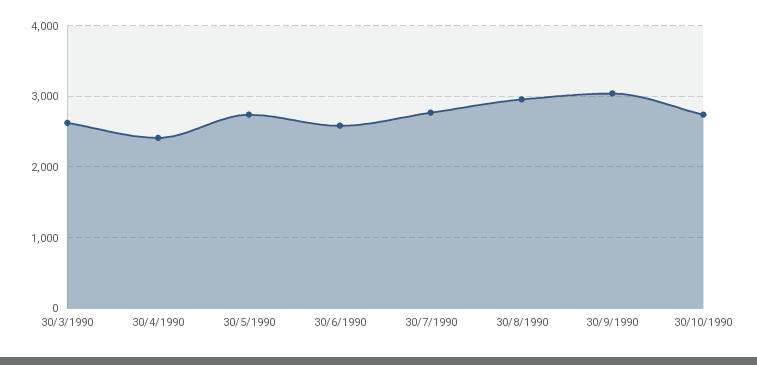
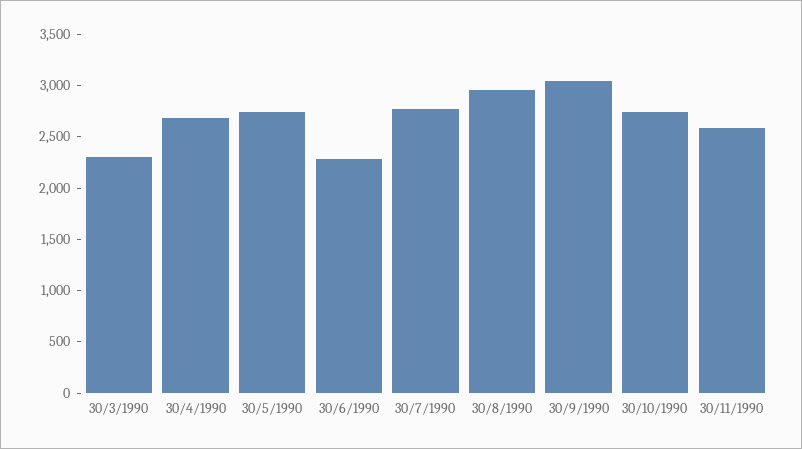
30/3/1990: 2600 -> 2300
30/4/1990: 2400 -> 2700
30/6/1990: 2600 -> 2300
30/11/1990: none -> 2600

